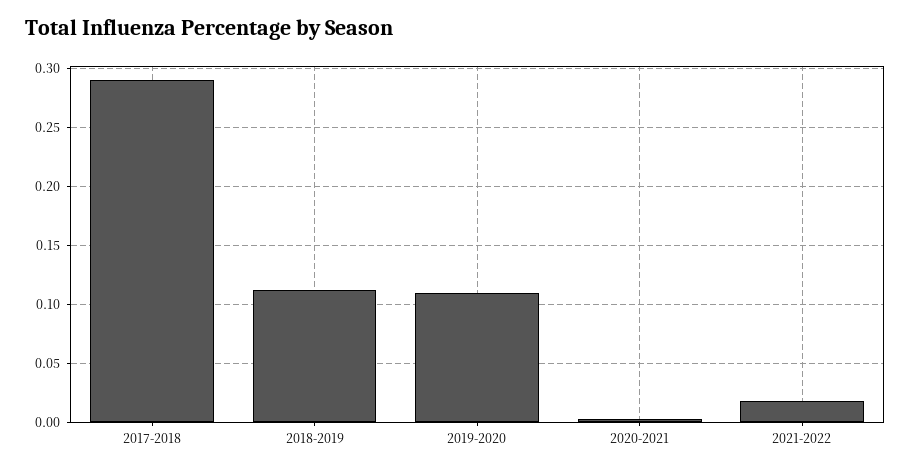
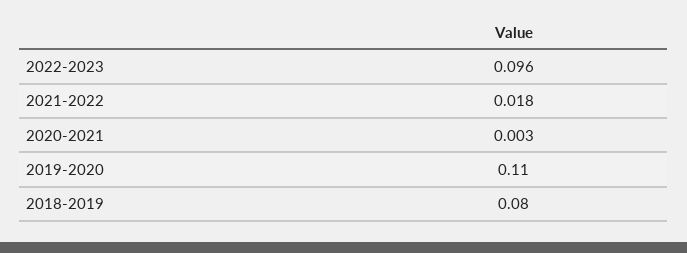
2017-2018: 0.29 -> none
2018-2019: 0.11 -> 0.08
2022-2023: none -> 0.096

